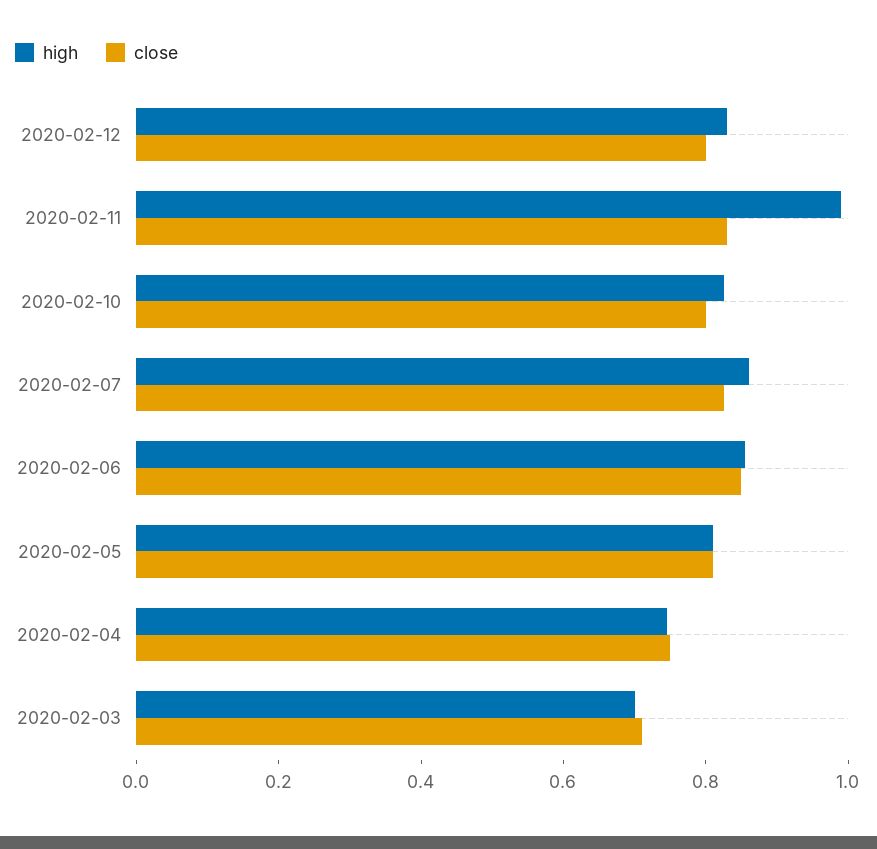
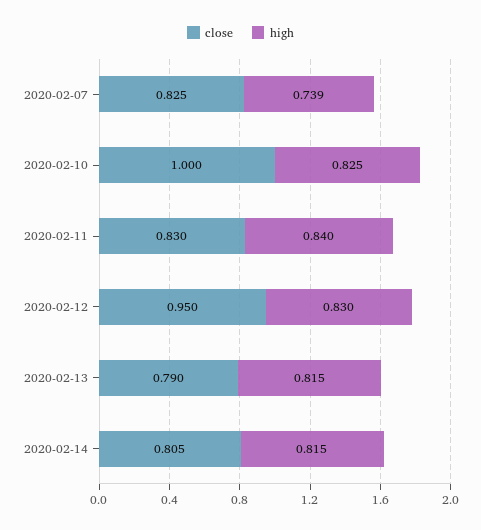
close, 2020-02-12: 0.8 -> 0.95
high, 2020-02-11: 1 -> 0.84
close, 2020-02-10: 0.8 -> 1
high, 2020-02-07: 0.85 -> 0.739
high, 2020-02-06: 0.85 -> none
close, 2020-02-06: 0.85 -> none
high, 2020-02-05: 0.8 -> none
close, 2020-02-05: 0.8 -> none
high, 2020-02-04: 0.75 -> none
close, 2020-02-04: 0.75 -> none
high, 2020-02-03: 0.7 -> none
close, 2020-02-03: 0.7 -> none
close, 2020-02-13: none -> 0.79
high, 2020-02-13: none -> 0.815
close, 2020-02-14: none -> 0.805
high, 2020-02-14: none -> 0.815

